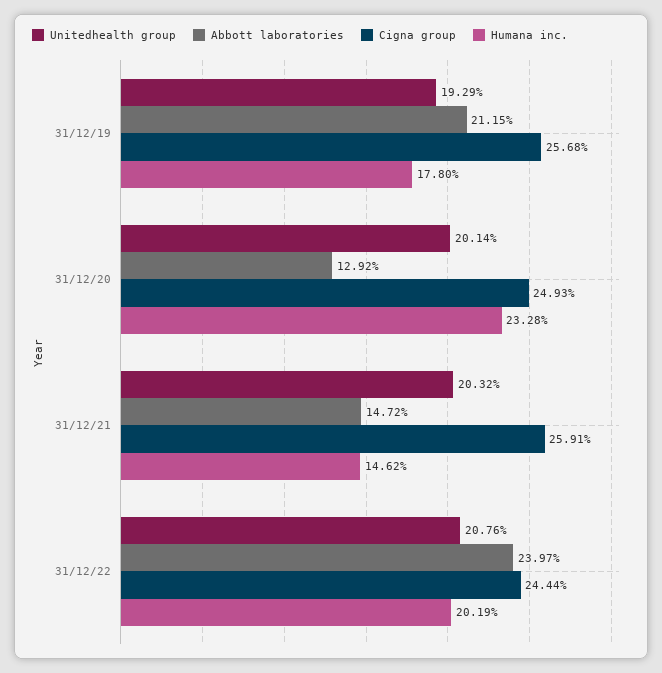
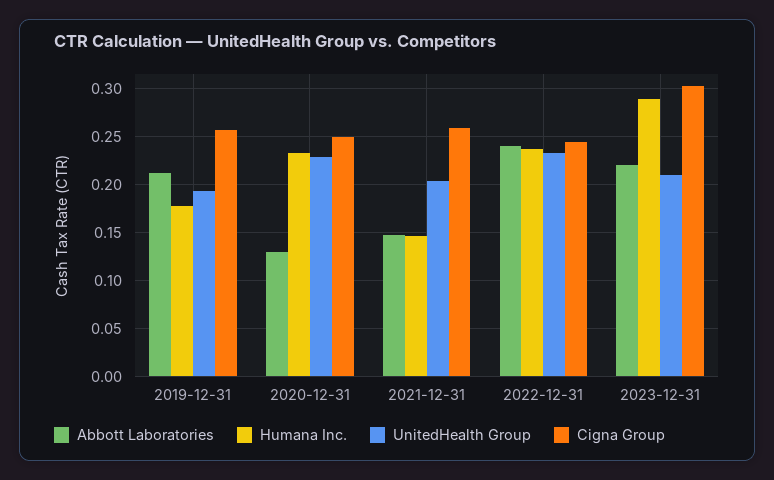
Unitedhealth group, 31/12/20: 0.2014 -> 0.23
Unitedhealth group, 31/12/22: 0.2076 -> 0.23
Humana inc., 31/12/22: 0.2019 -> 0.24
Abbott laboratories, 2023-12-31: none -> 0.22
Humana inc., 2023-12-31: none -> 0.29
Unitedhealth group, 2023-12-31: none -> 0.21
Cigna group, 2023-12-31: none -> 0.3

